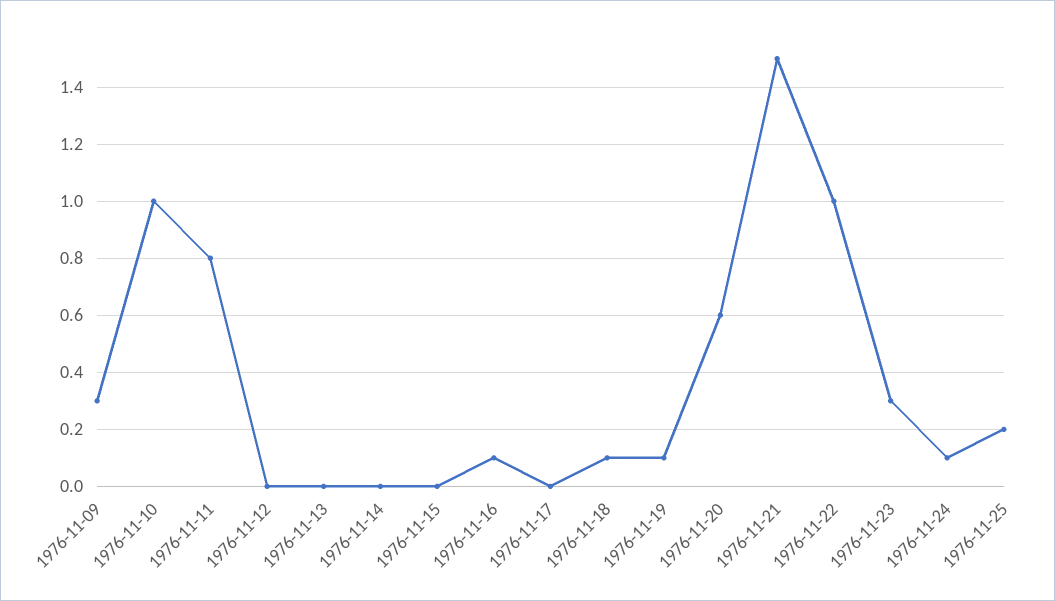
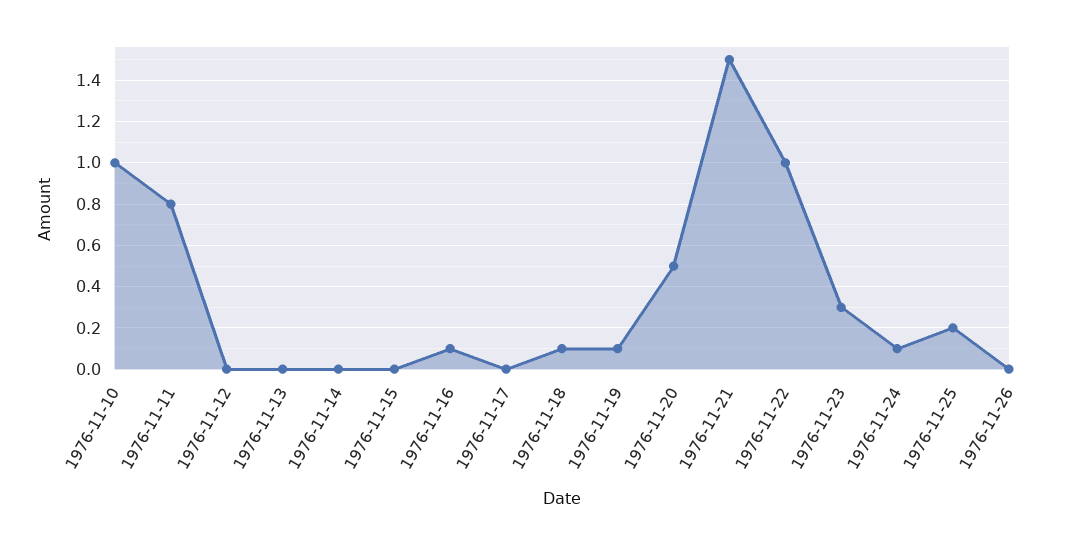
1976-11-09: 0.3 -> none
1976-11-20: 0.6 -> 0.5
1976-11-26: none -> 0

